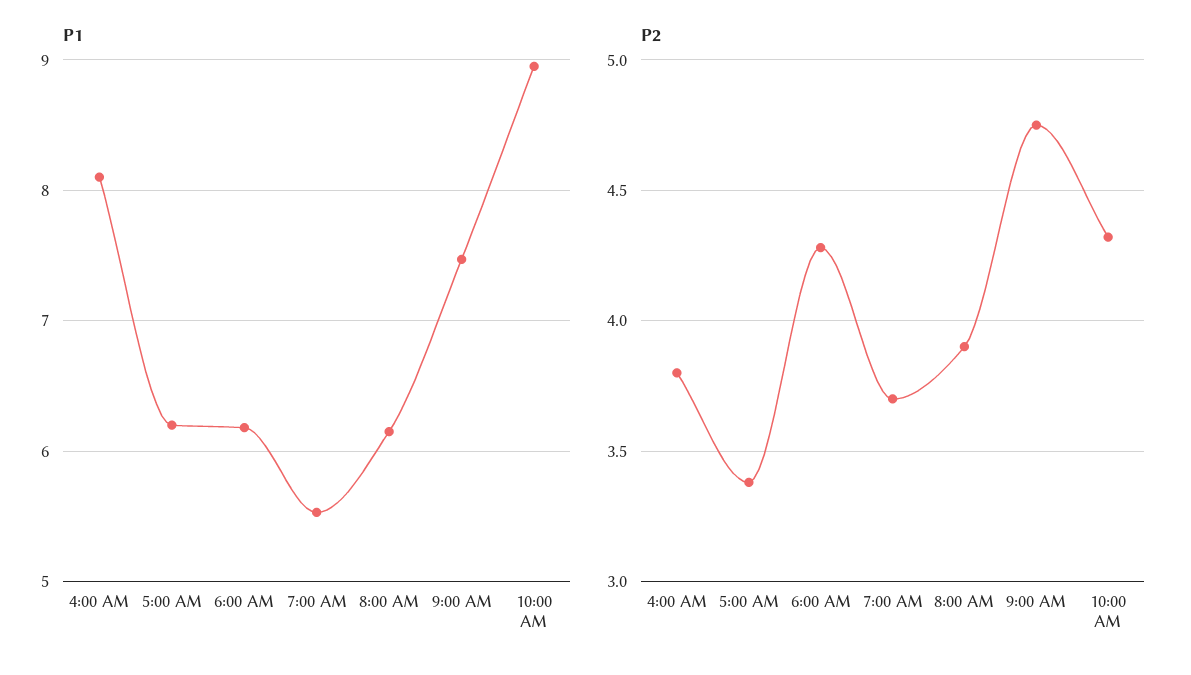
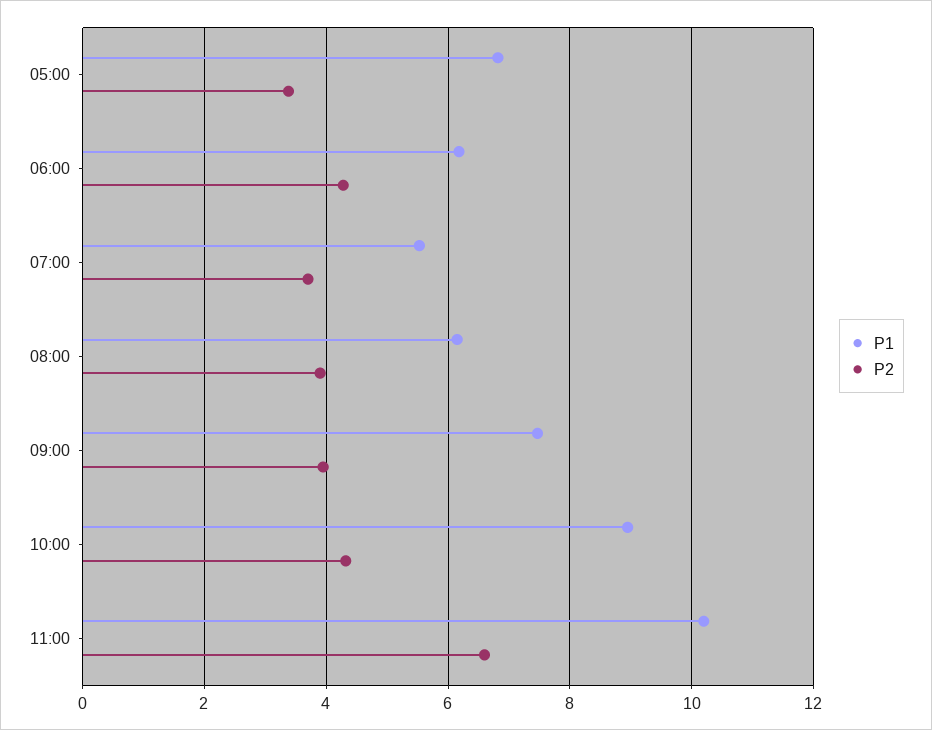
P1, 4:00 AM: 8.1 -> none
P1, 5:00 AM: 6.2 -> 6.8
P2, 4:00 AM: 3.8 -> none
P2, 9:00 AM: 4.75 -> 4
P1, 11:00: none -> 10.2
P2, 11:00: none -> 6.6

